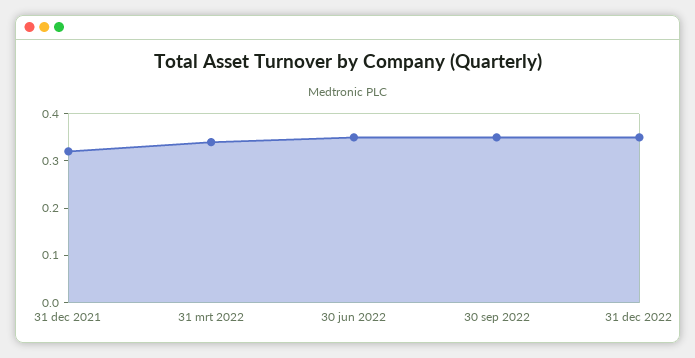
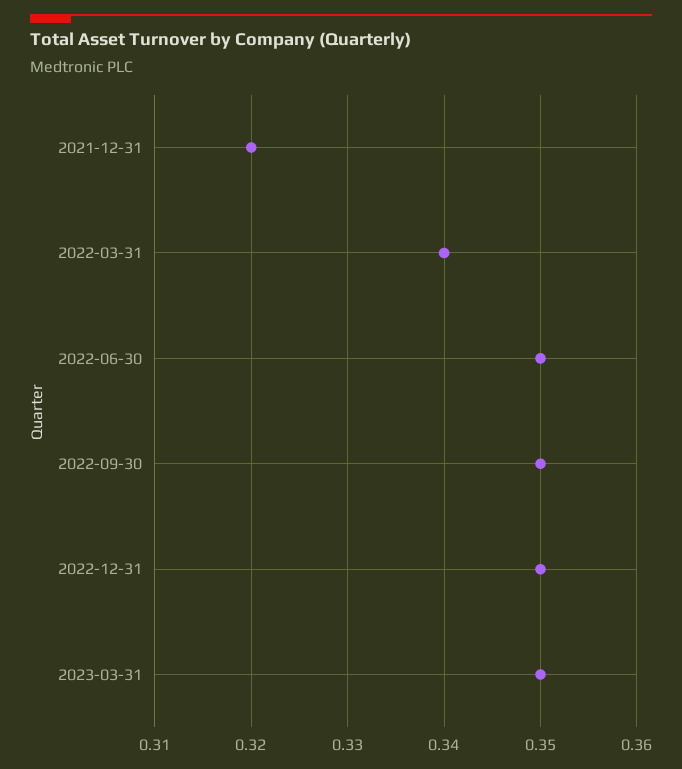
2023-03-31: none -> 0.35

